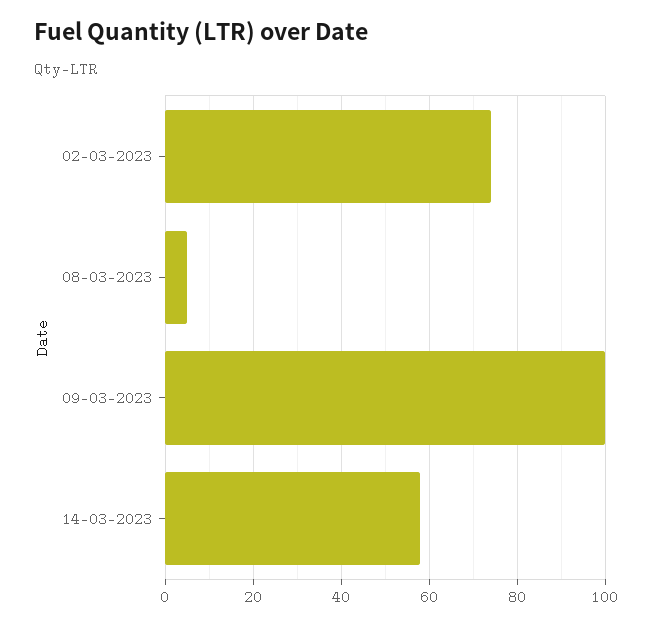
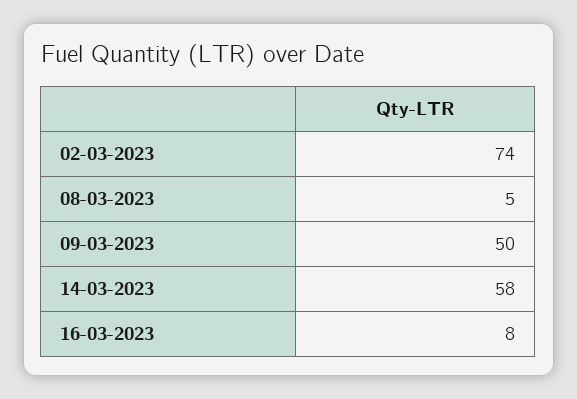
09-03-2023: 100 -> 50
16-03-2023: none -> 8

